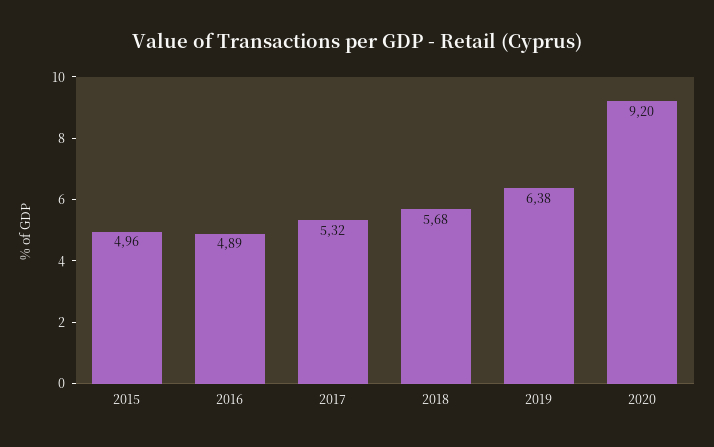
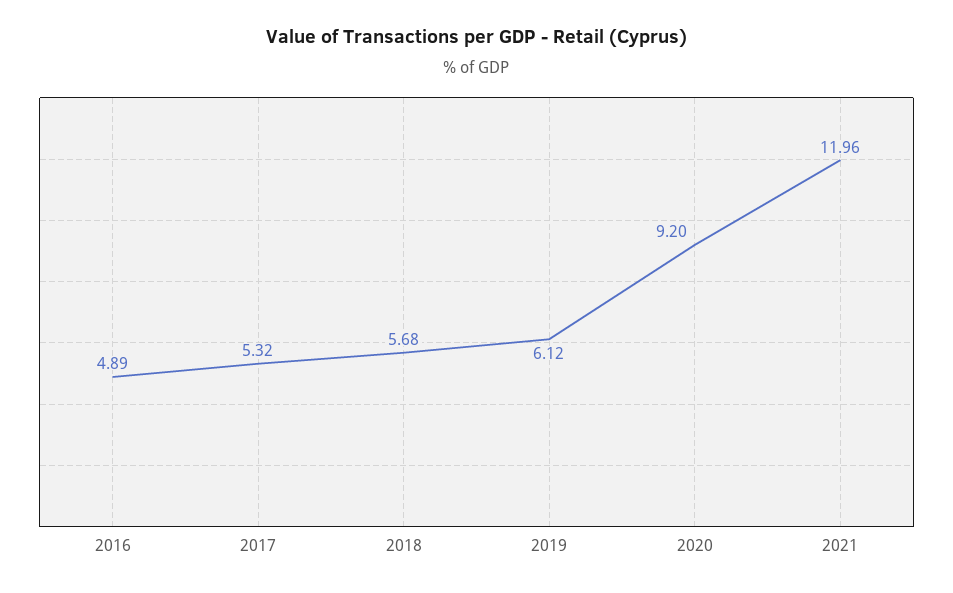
2015: 4.96 -> none
2019: 6.38 -> 6.12
2021: none -> 11.96

